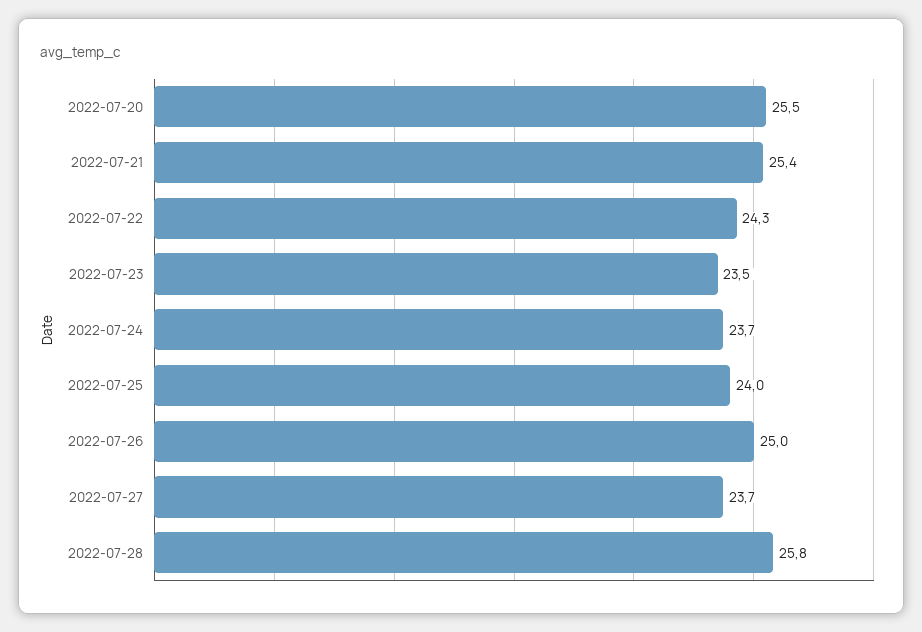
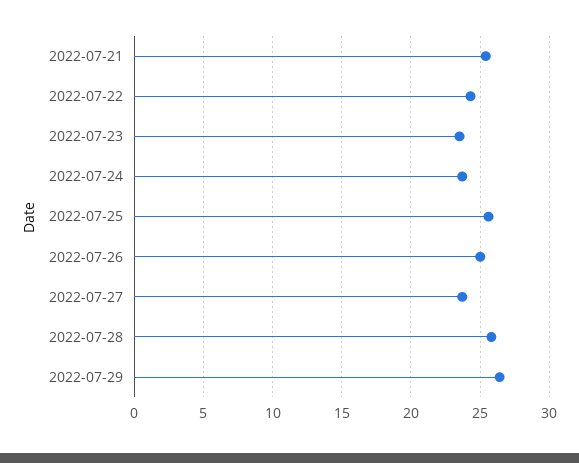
2022-07-20: 25.5 -> none
2022-07-25: 24 -> 25.5
2022-07-29: none -> 26.5

